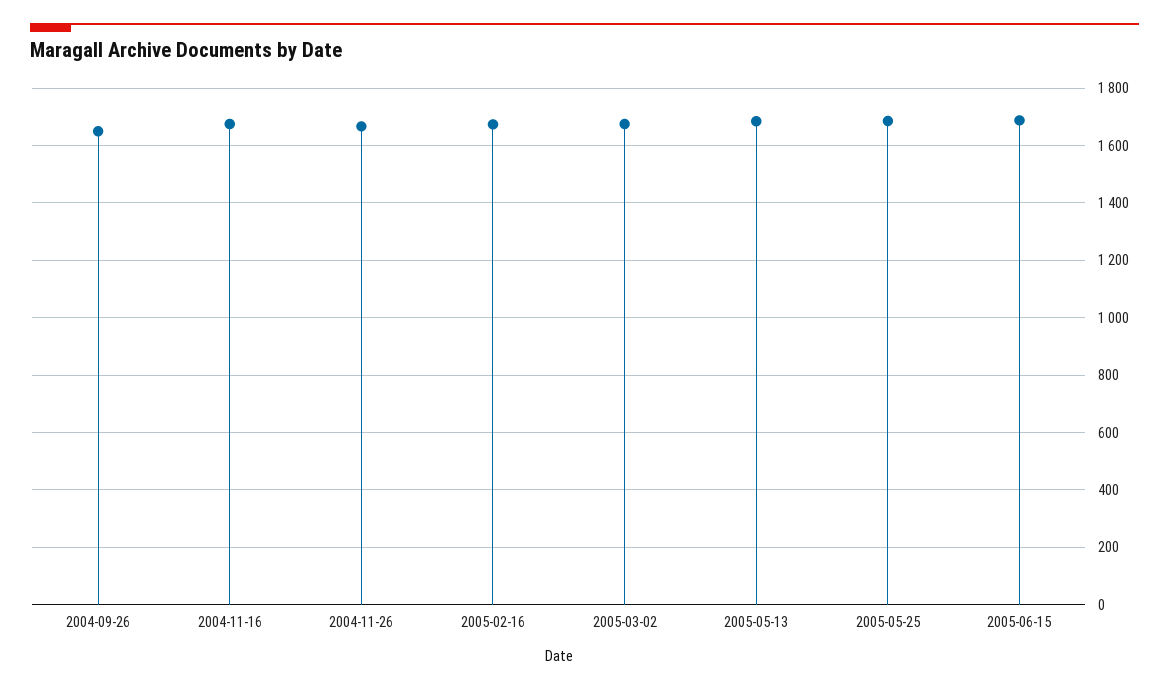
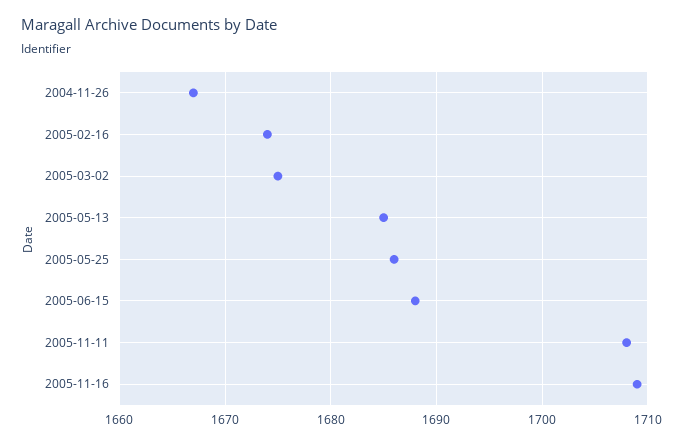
2004-09-26: 1650 -> none
2004-11-16: 1675 -> none
2005-11-11: none -> 1708
2005-11-16: none -> 1709

